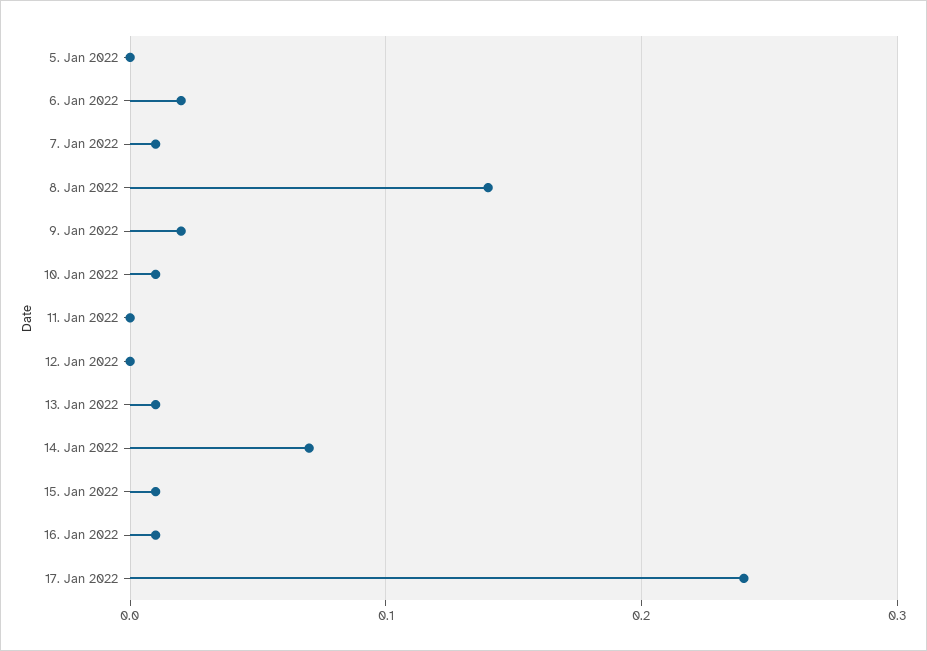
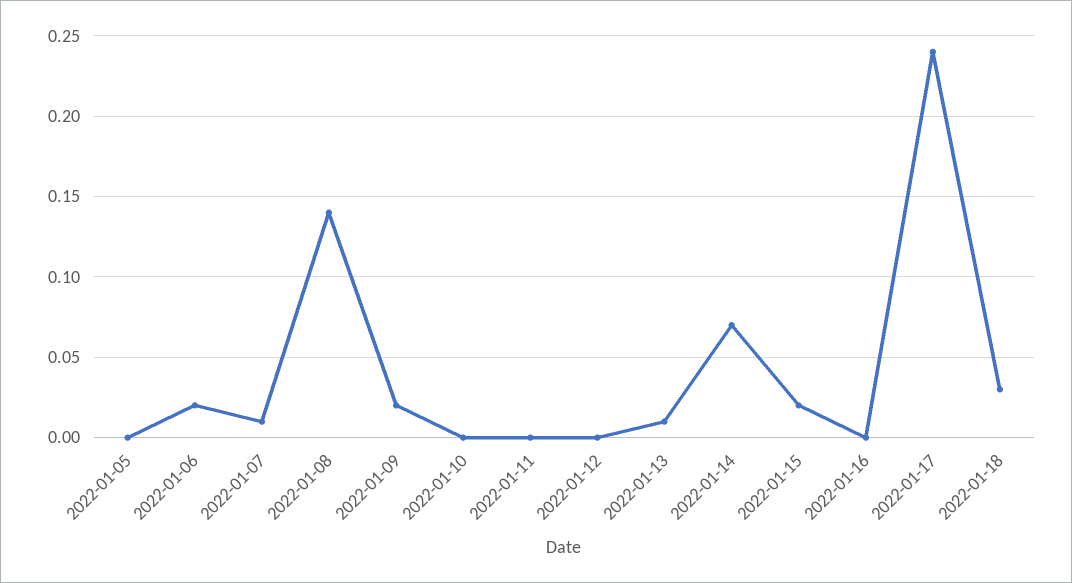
10. Jan 2022: 0.01 -> 0
15. Jan 2022: 0.01 -> 0.02
16. Jan 2022: 0.01 -> 0
2022-01-18: none -> 0.03

